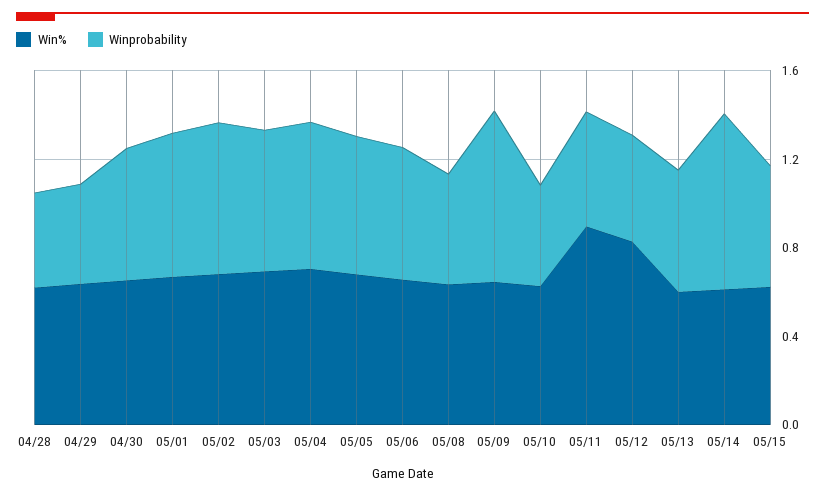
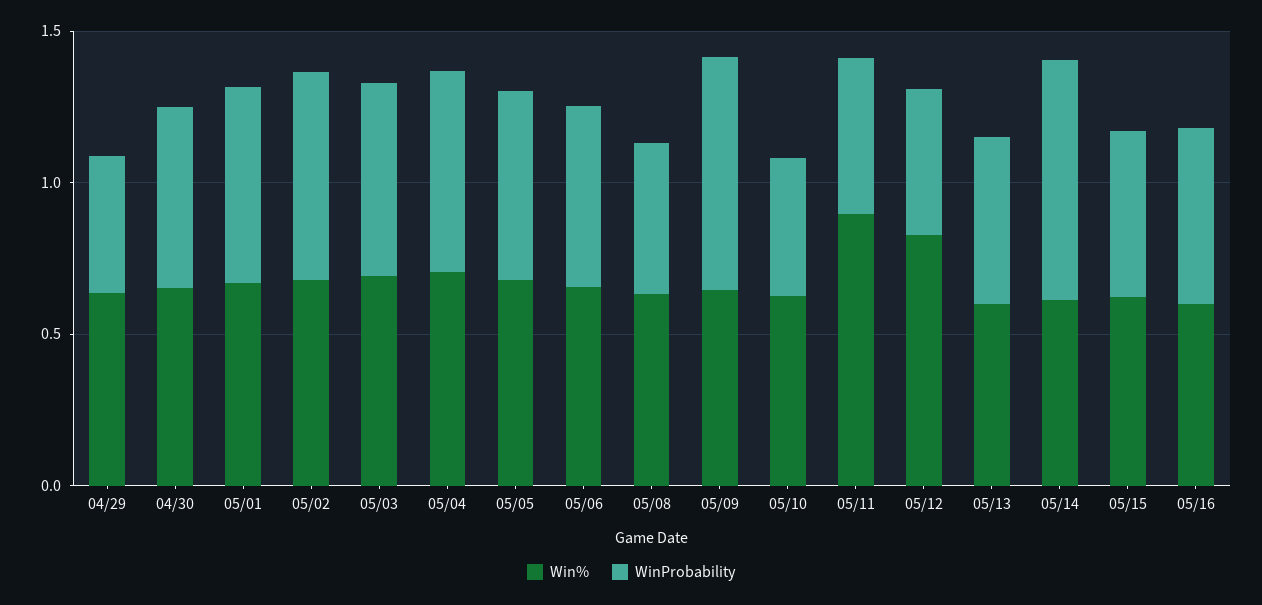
Win%, 04/28: 0.6 -> none
Winprobability, 04/28: 0.4 -> none
Win%, 05/16: none -> 0.6
Winprobability, 05/16: none -> 0.6

